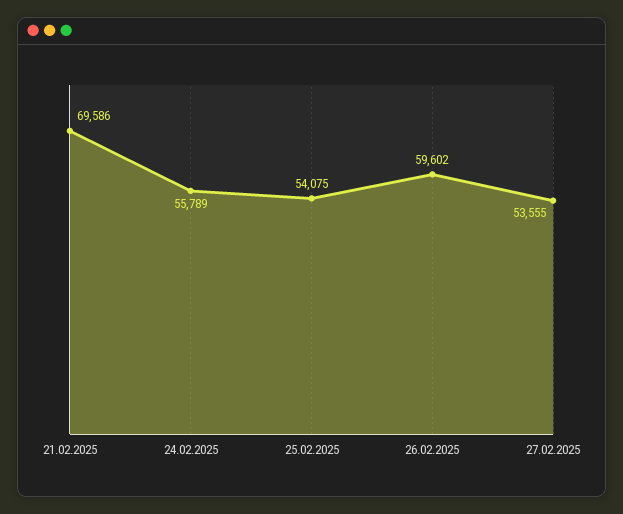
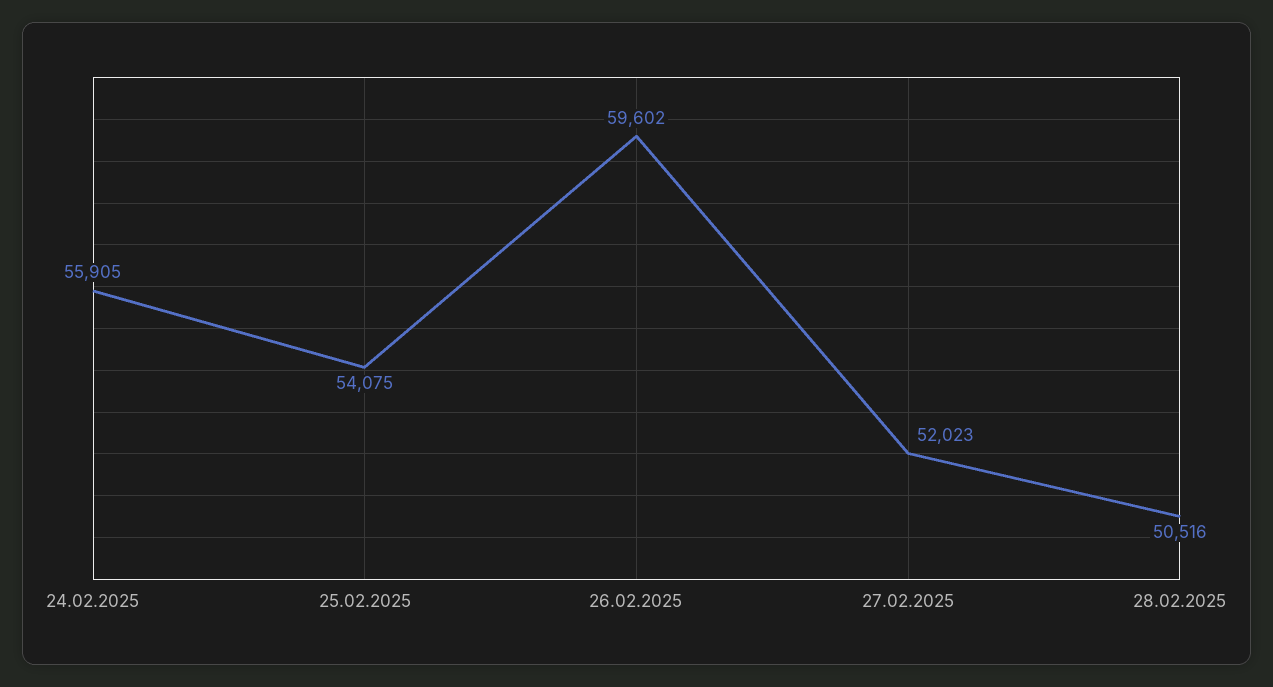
21.02.2025: 69586 -> none
24.02.2025: 55789 -> 55905
27.02.2025: 53555 -> 52023
28.02.2025: none -> 50516

